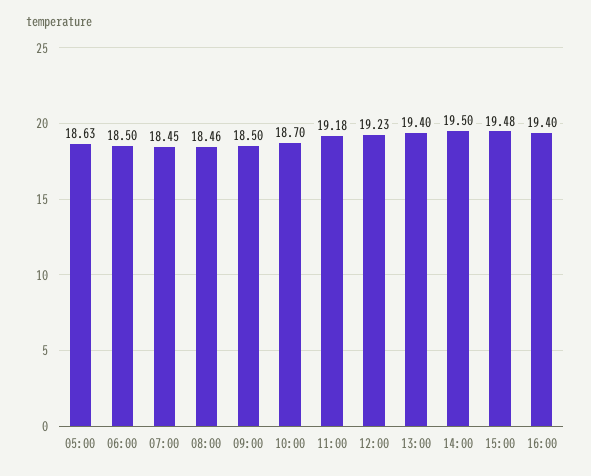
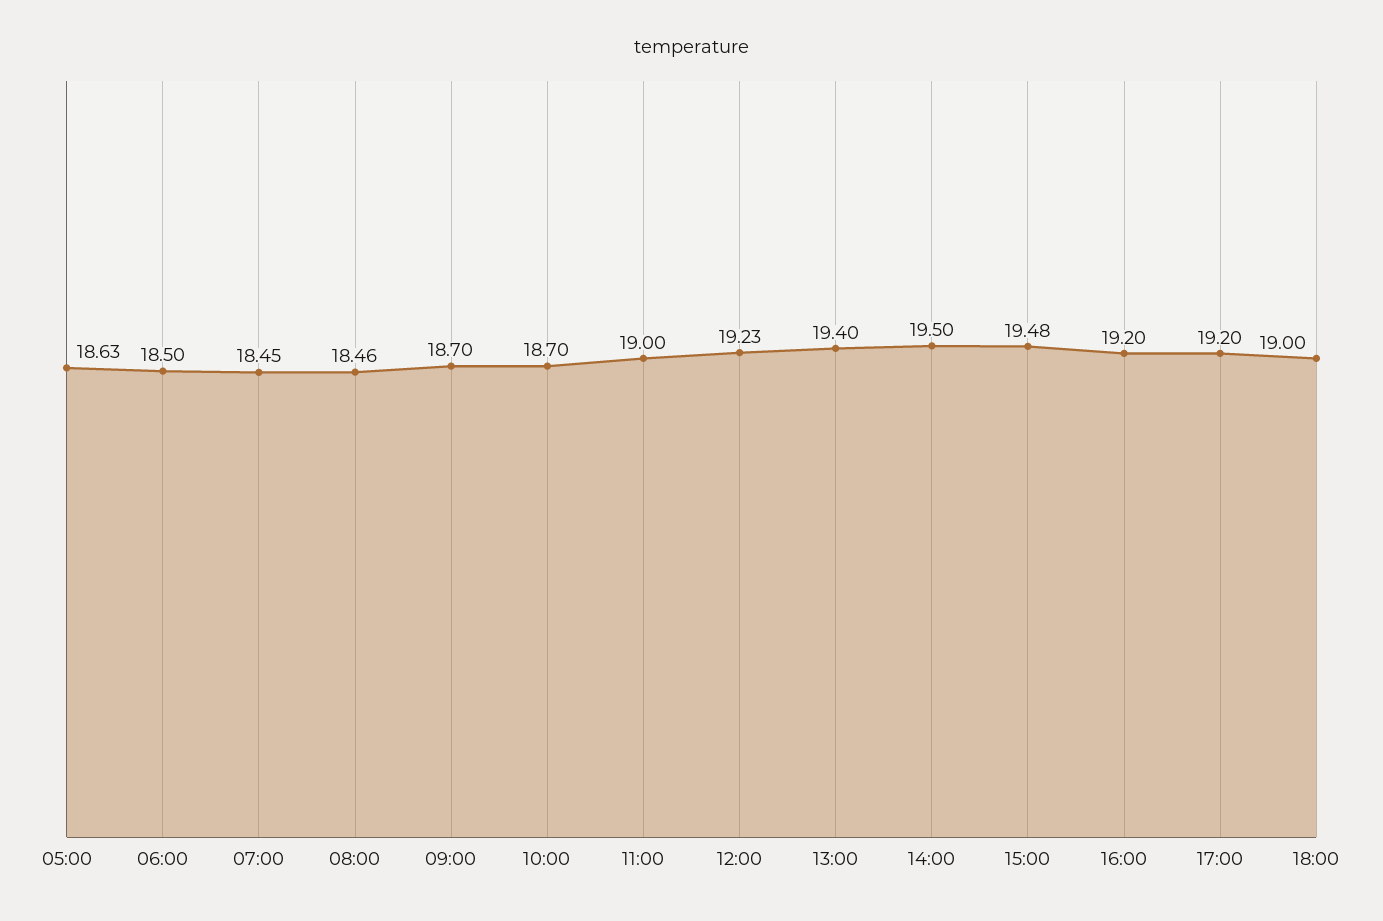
09:00: 18.5 -> 18.7
11:00: 19.18 -> 19
16:00: 19.4 -> 19.2
17:00: none -> 19.2
18:00: none -> 19

